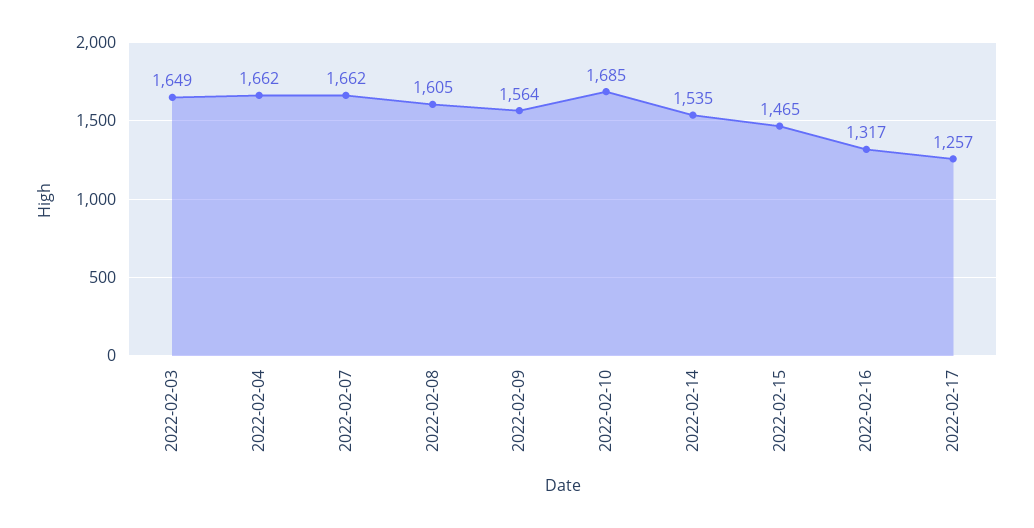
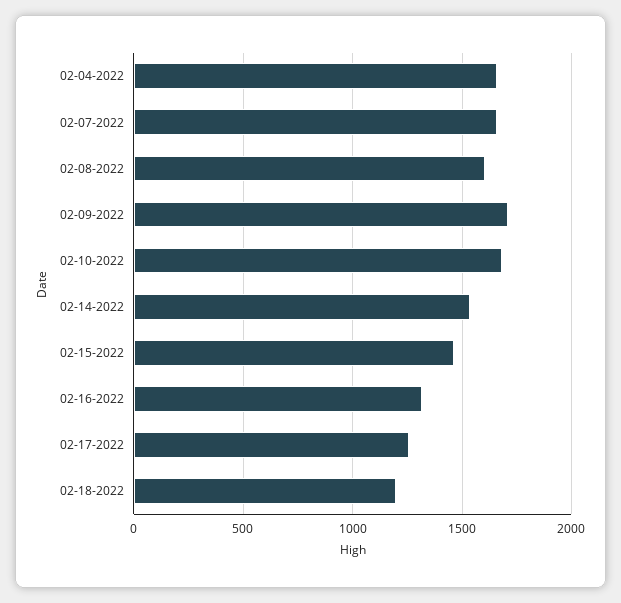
2022-02-03: 1649 -> none
2022-02-09: 1564 -> 1700
02-18-2022: none -> 1200

